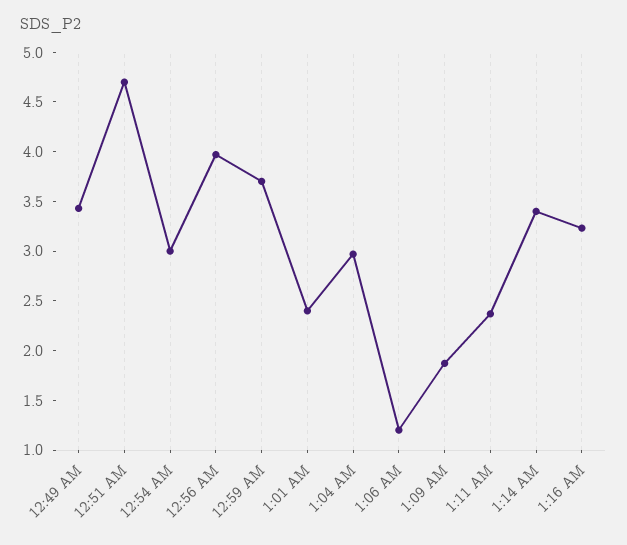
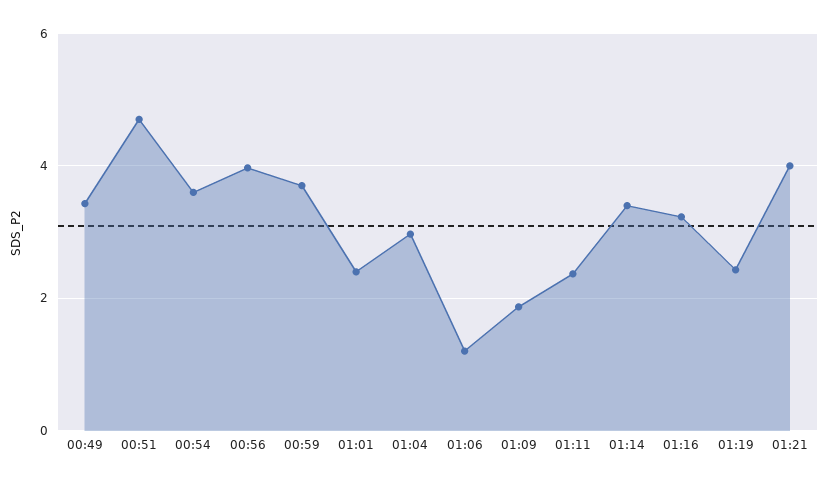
12:54 AM: 3 -> 3.6
01:19: none -> 2.4
01:21: none -> 4

